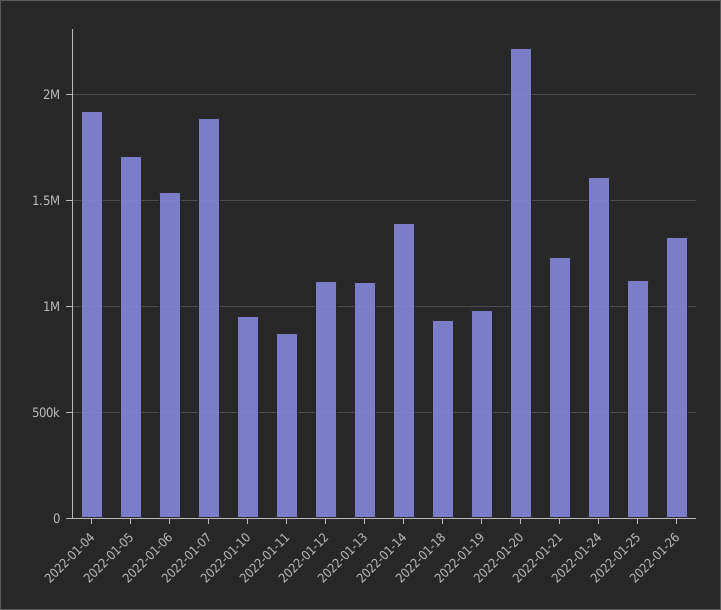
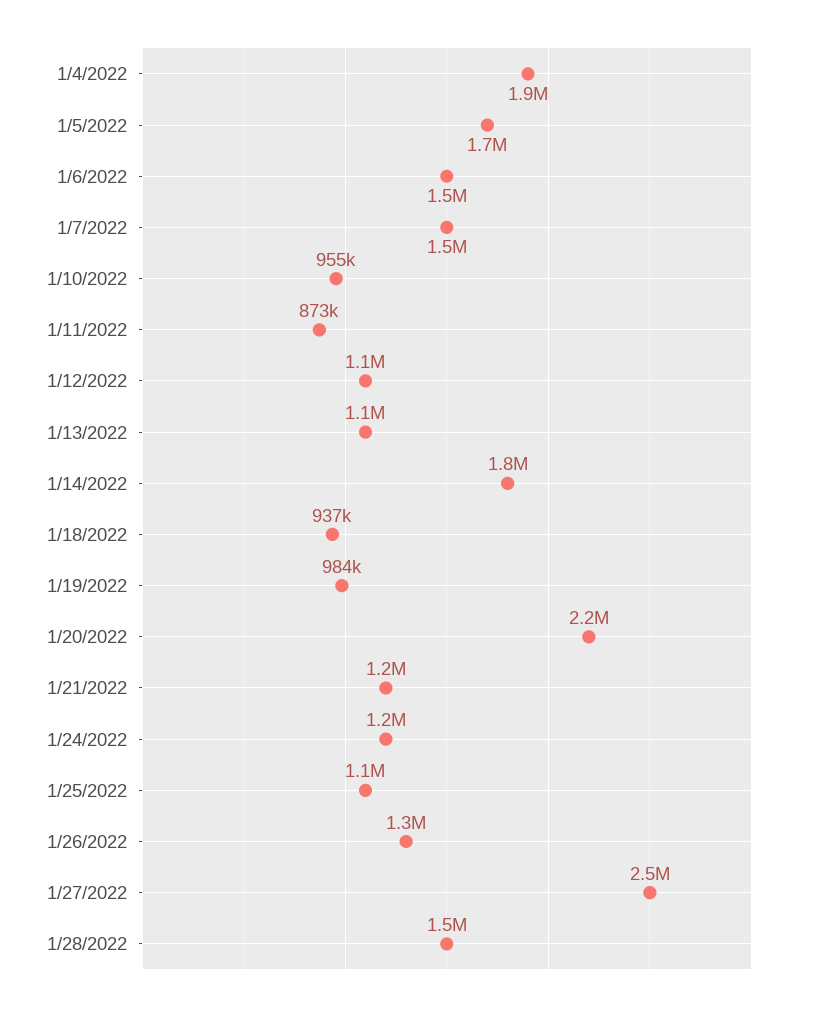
2022-01-07: 1900000 -> 1500000
2022-01-14: 1400000 -> 1800000
2022-01-24: 1600000 -> 1200000
1/27/2022: none -> 2500000
1/28/2022: none -> 1500000

